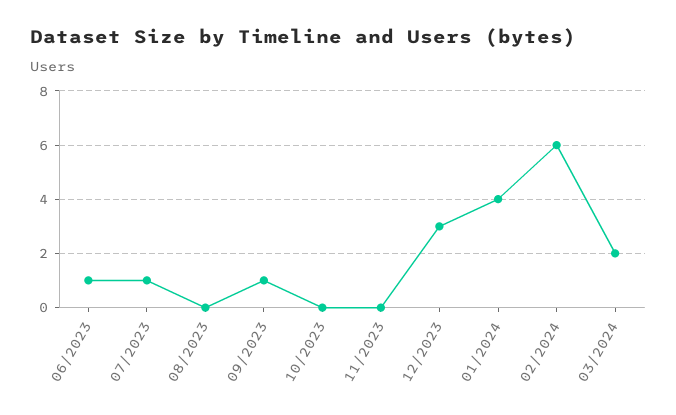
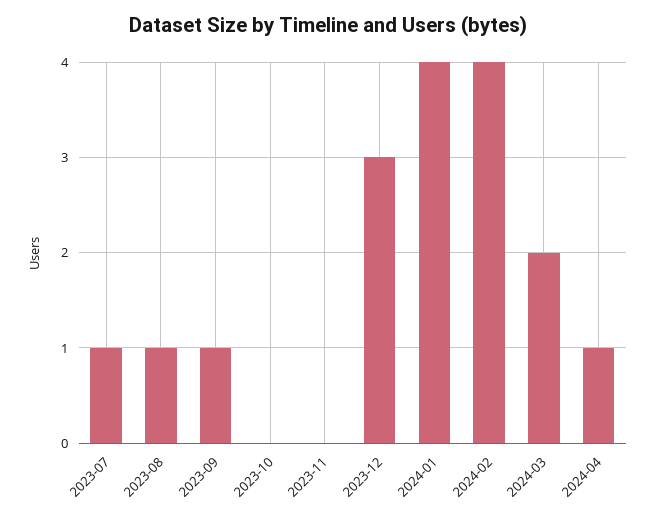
06/2023: 1 -> none
08/2023: 0 -> 1
02/2024: 6 -> 4
2024-04: none -> 1

